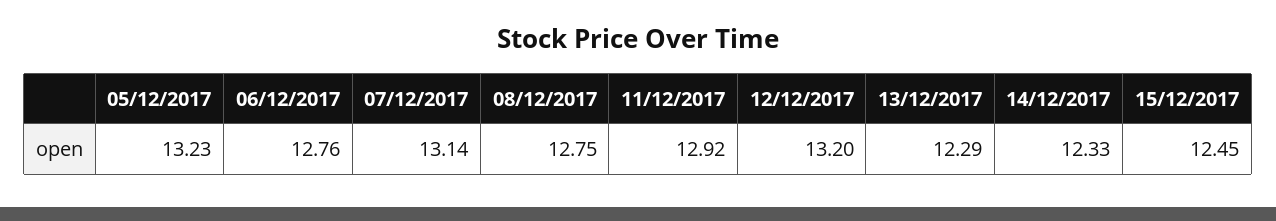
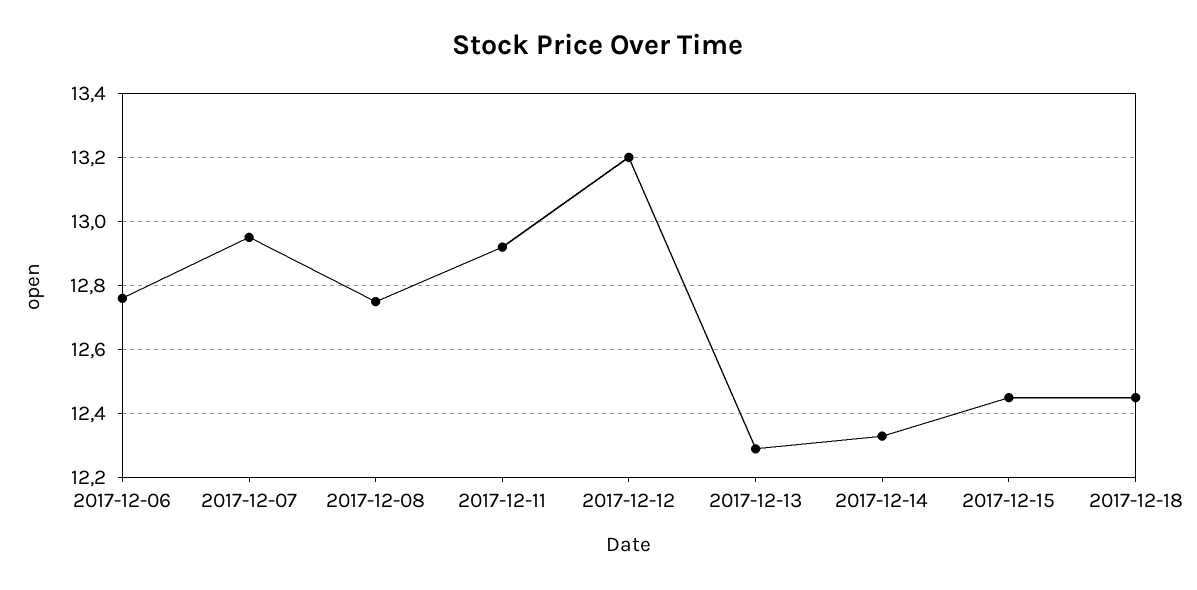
05/12/2017: 13.23 -> none
07/12/2017: 13.14 -> 12.95
2017-12-18: none -> 12.45

